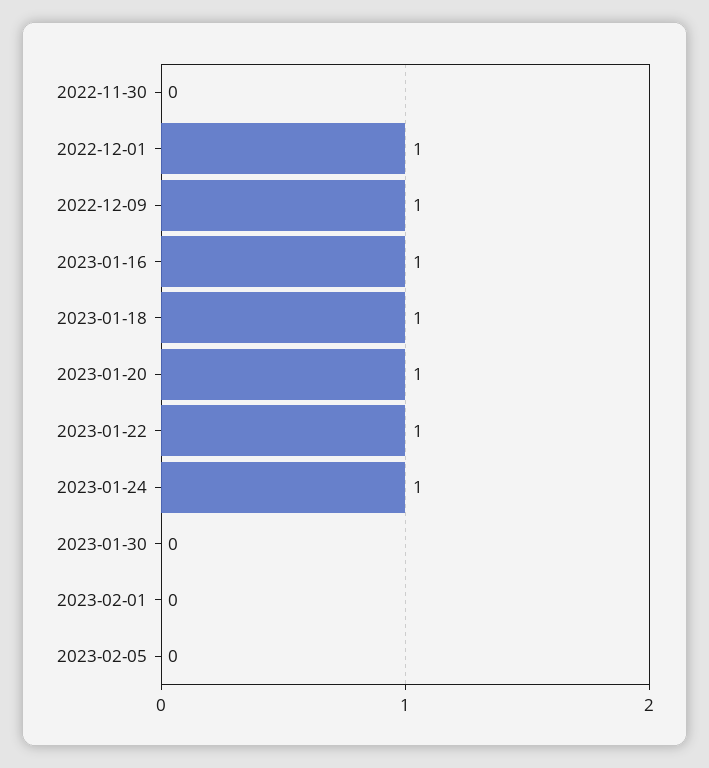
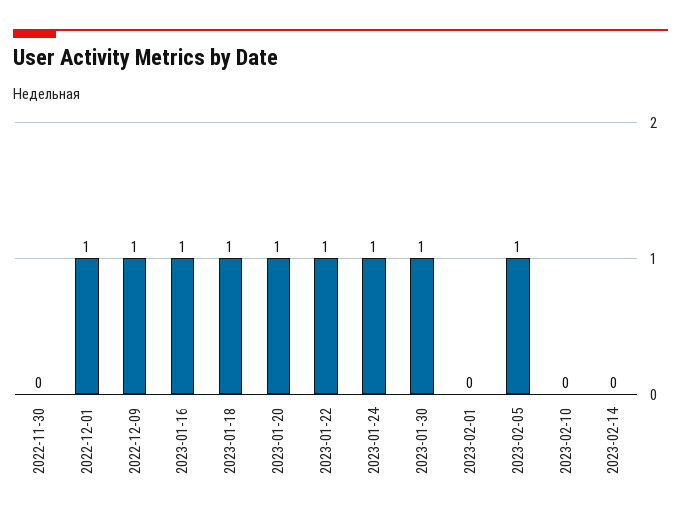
2023-01-30: 0 -> 1
2023-02-05: 0 -> 1
2023-02-10: none -> 0
2023-02-14: none -> 0

